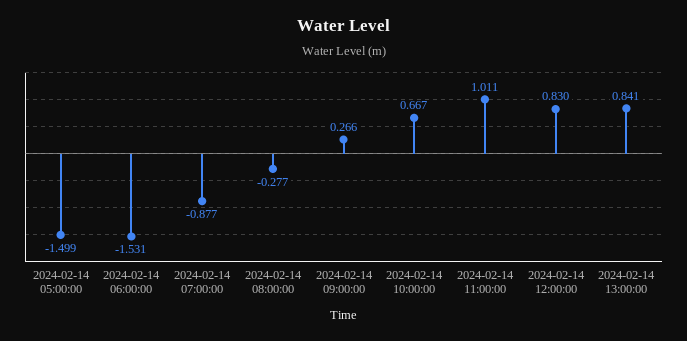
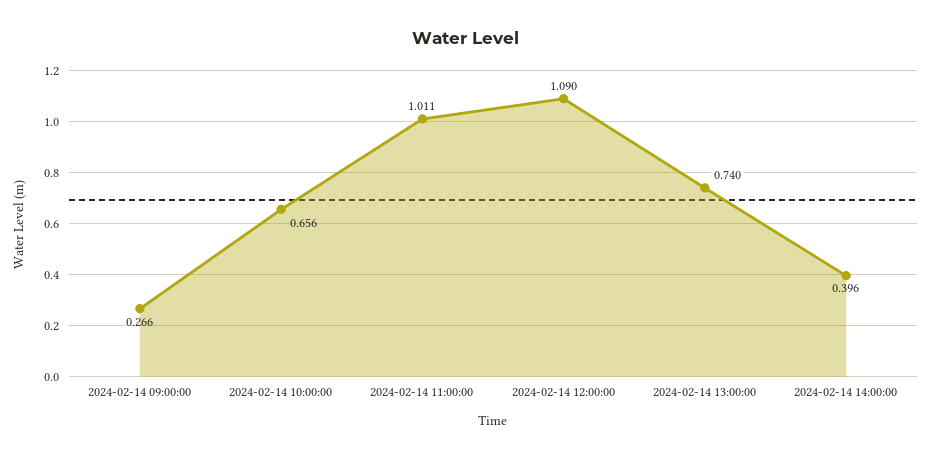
2024-02-14 05:00:00: -1.499 -> none
2024-02-14 06:00:00: -1.531 -> none
2024-02-14 07:00:00: -0.877 -> none
2024-02-14 08:00:00: -0.277 -> none
2024-02-14 10:00:00: 0.667 -> 0.656
2024-02-14 12:00:00: 0.83 -> 1.09
2024-02-14 13:00:00: 0.841 -> 0.74
2024-02-14 14:00:00: none -> 0.396

